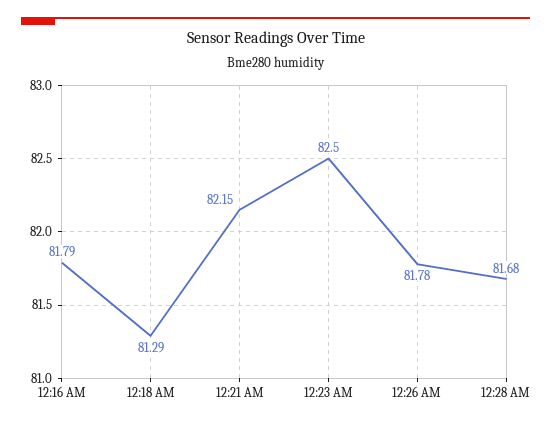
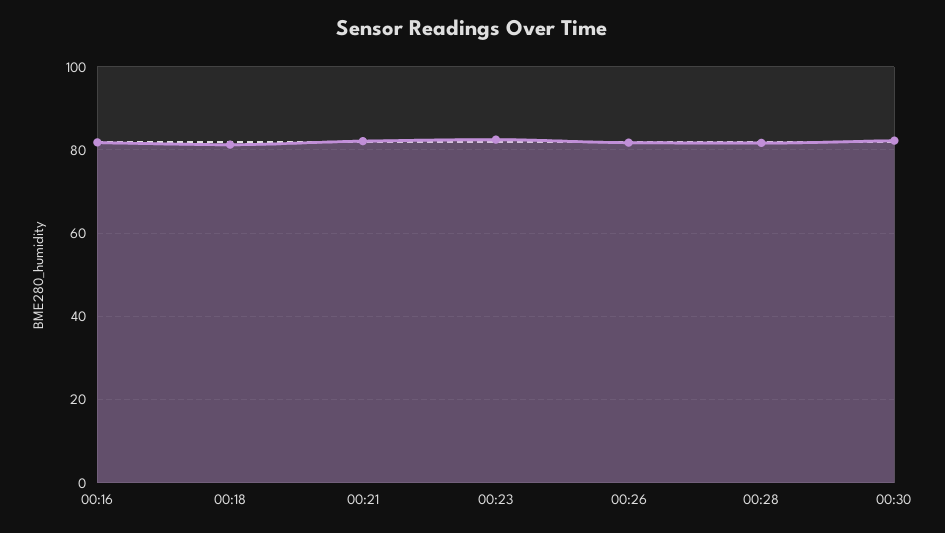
00:30: none -> 82

